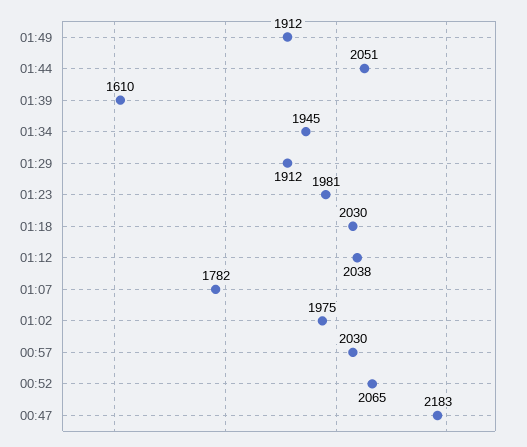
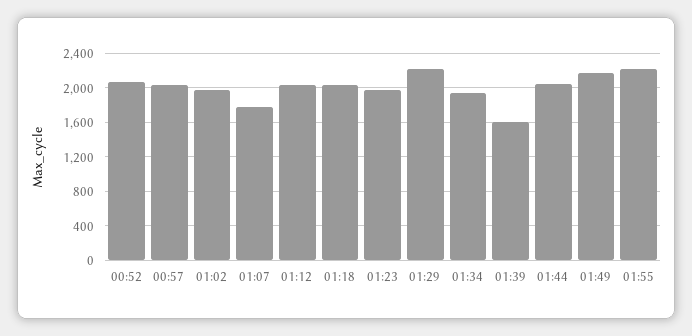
01:49: 1912 -> 2200
01:29: 1912 -> 2200
00:47: 2183 -> none
01:55: none -> 2200

